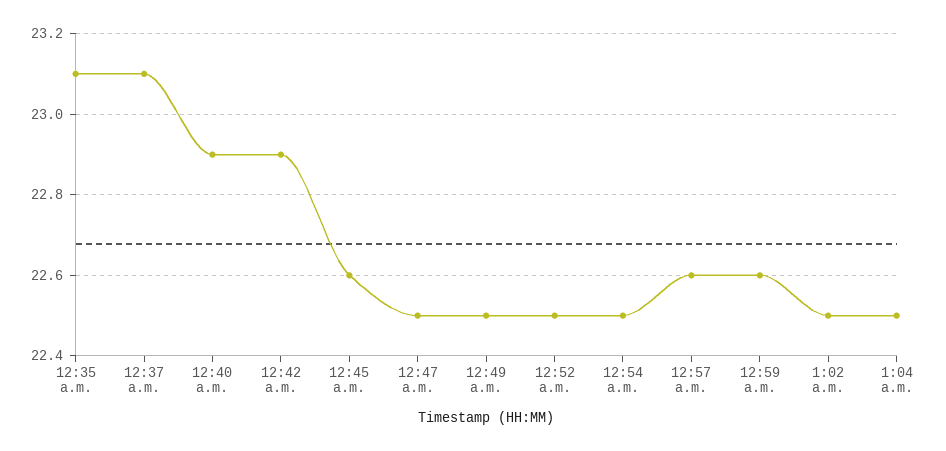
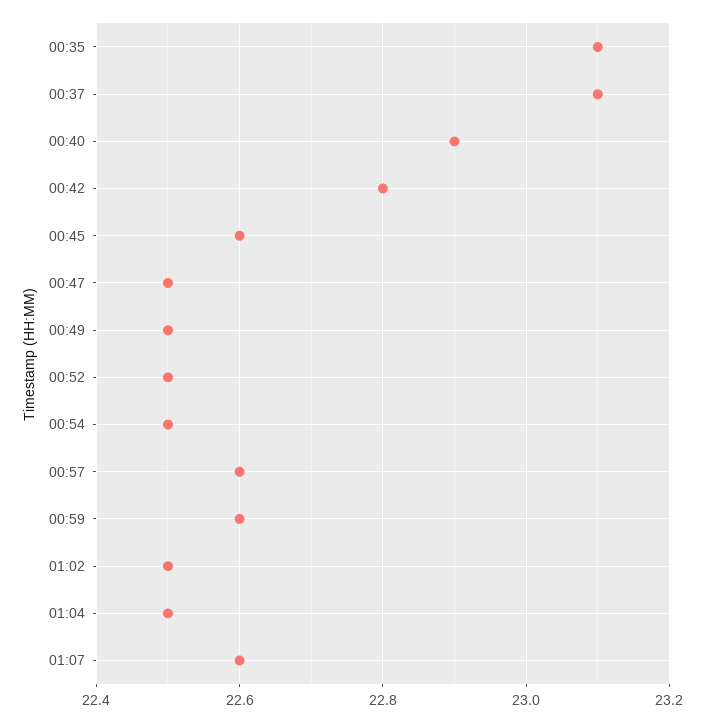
12:42 a.m.: 22.9 -> 22.8
01:07: none -> 22.6

